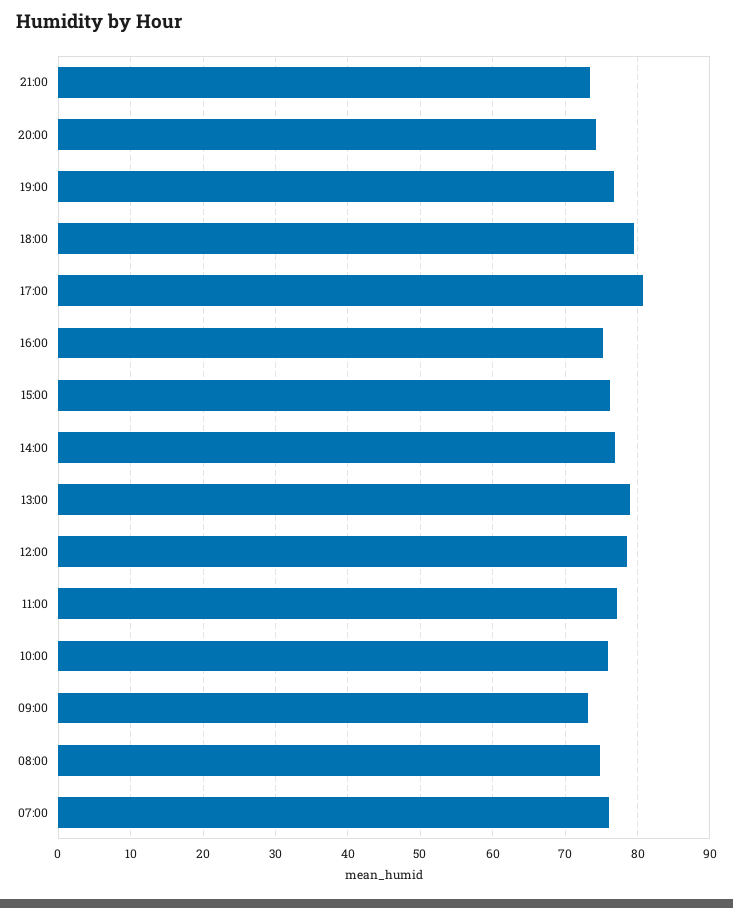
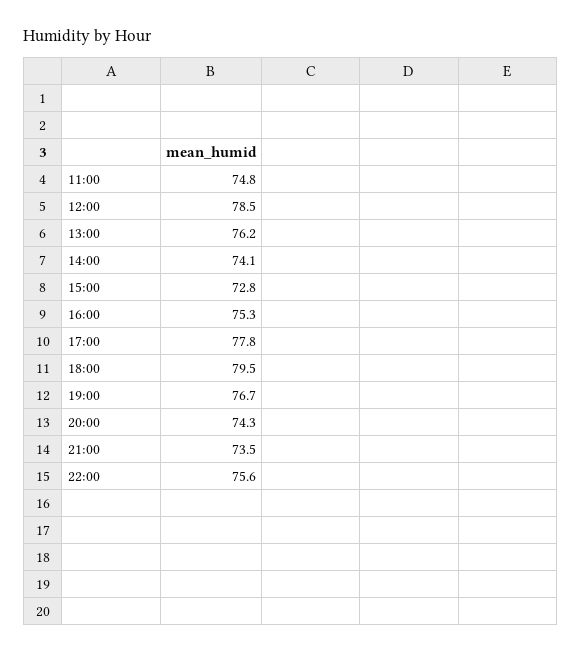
17:00: 81 -> 77.8
15:00: 76 -> 72.8
14:00: 77 -> 74.1
13:00: 79 -> 76.2
11:00: 77 -> 74.8
10:00: 76 -> none
09:00: 73 -> none
08:00: 75 -> none
07:00: 76 -> none
22:00: none -> 75.6

